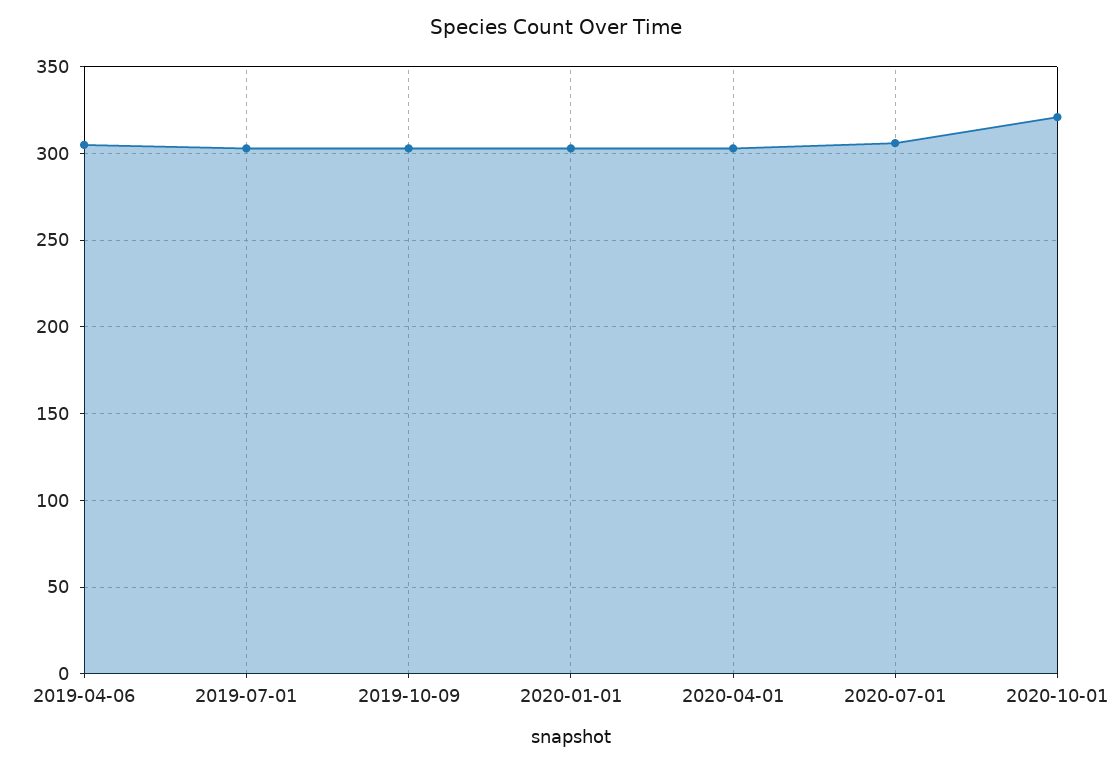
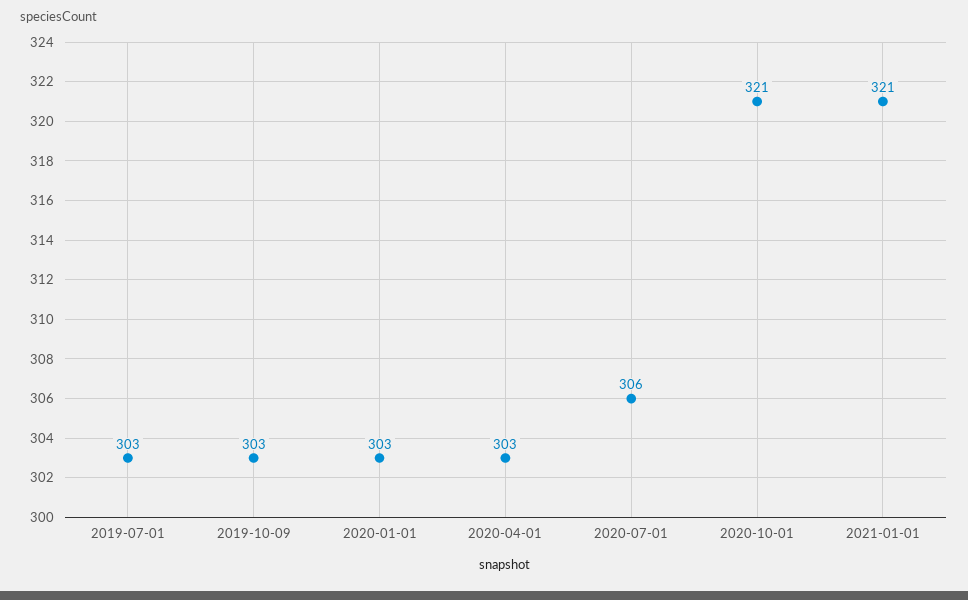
2019-04-06: 305 -> none
2021-01-01: none -> 321

